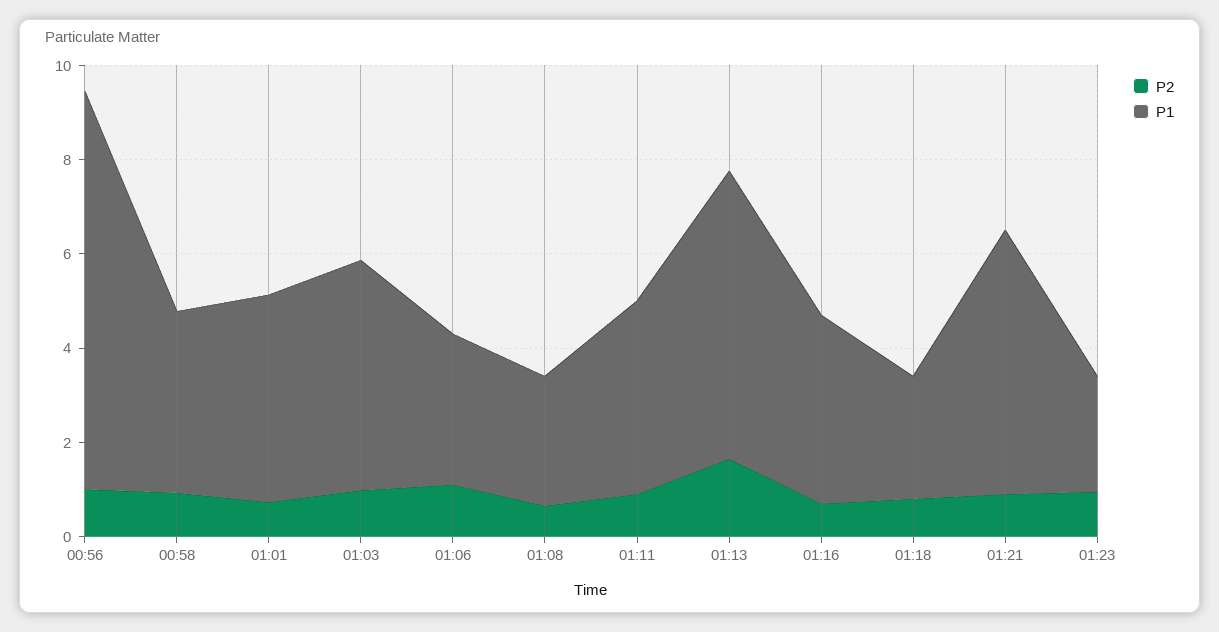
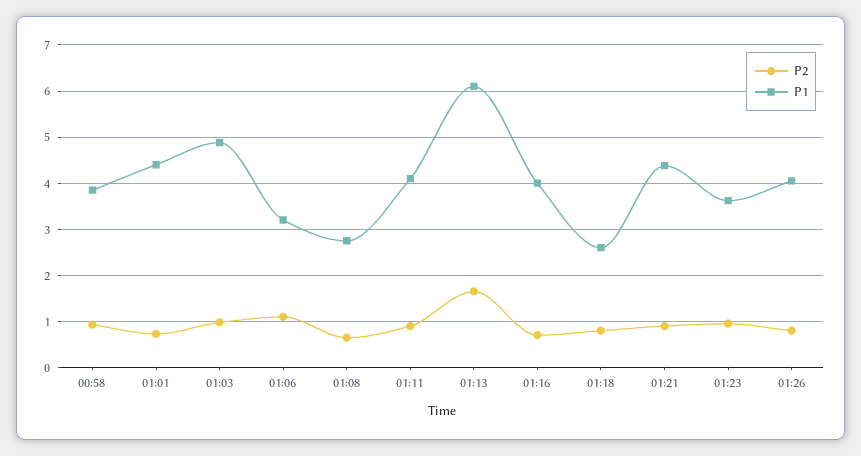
P2, 00:56: 1 -> none
P1, 00:56: 8.5 -> none
P1, 01:21: 5.5 -> 4.4
P1, 01:23: 2.5 -> 3.6
P2, 01:26: none -> 0.8
P1, 01:26: none -> 4

